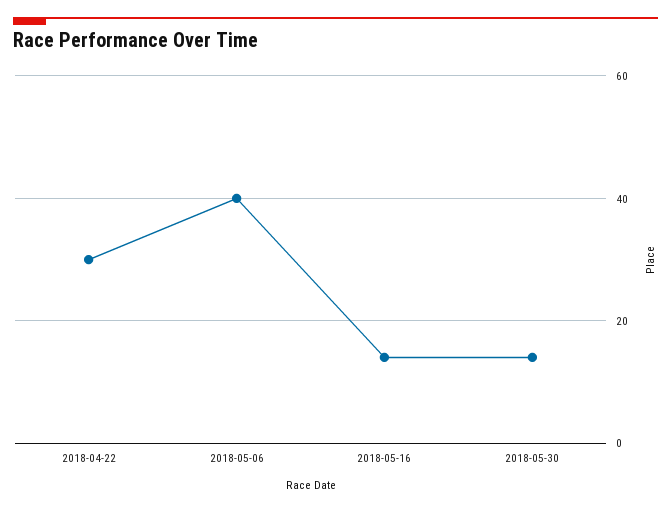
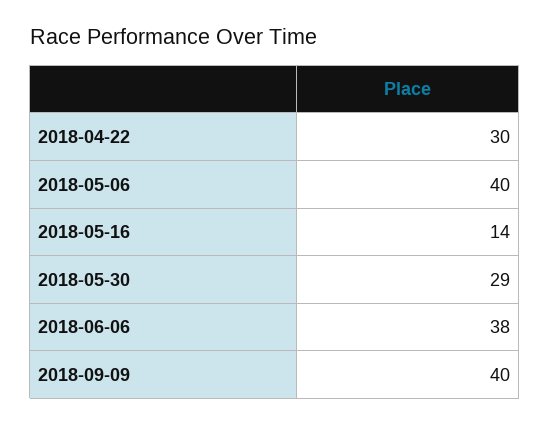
2018-05-30: 15 -> 29
2018-06-06: none -> 38
2018-09-09: none -> 40

